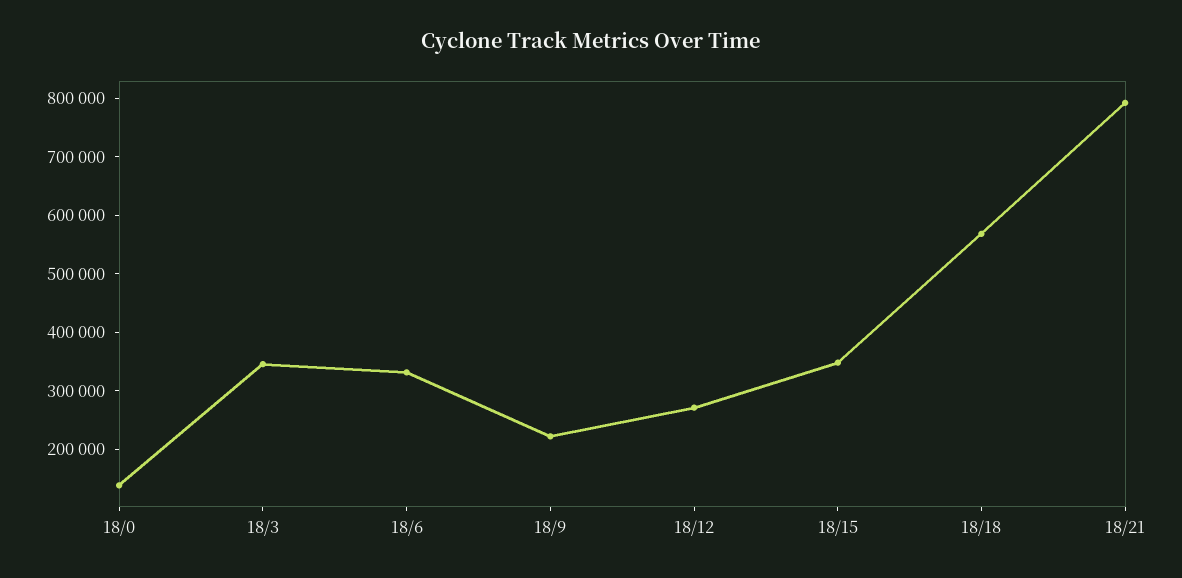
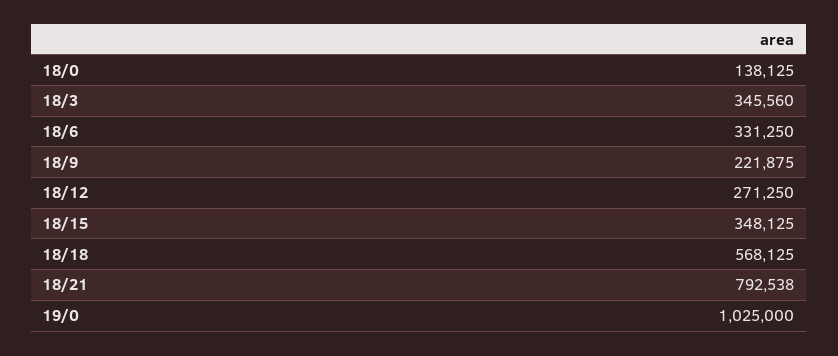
19/0: none -> 1025000

